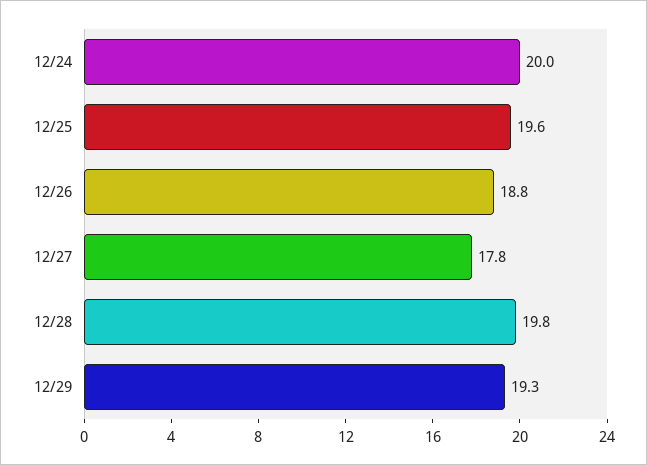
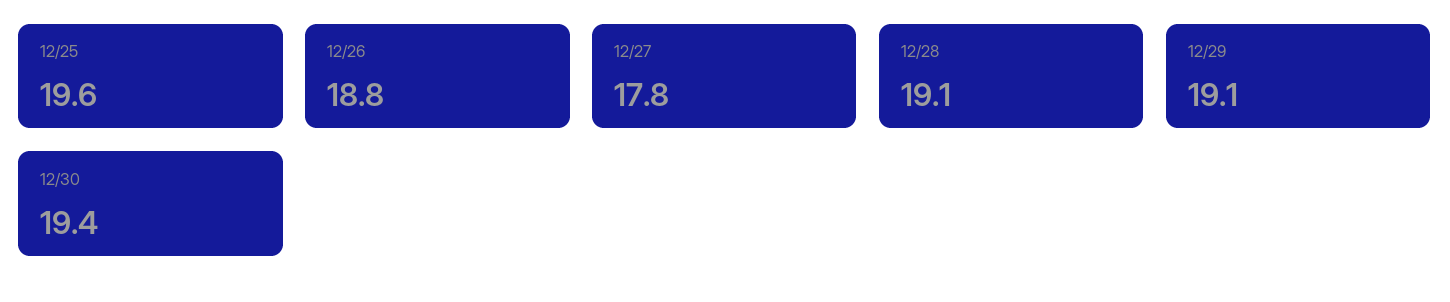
12/24: 20 -> none
12/28: 19.8 -> 19.1
12/29: 19.3 -> 19.1
12/30: none -> 19.4

